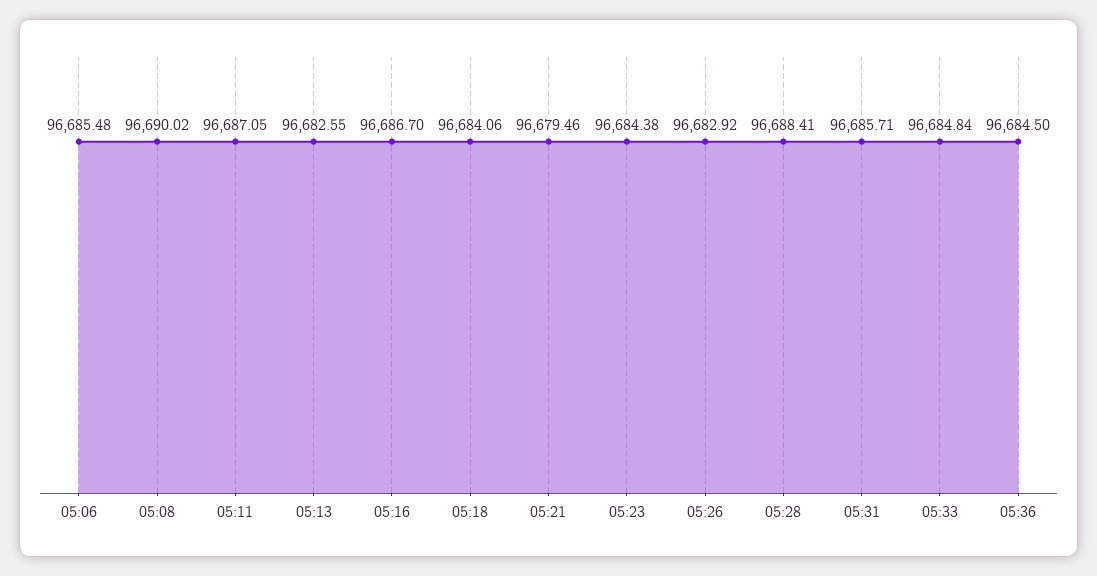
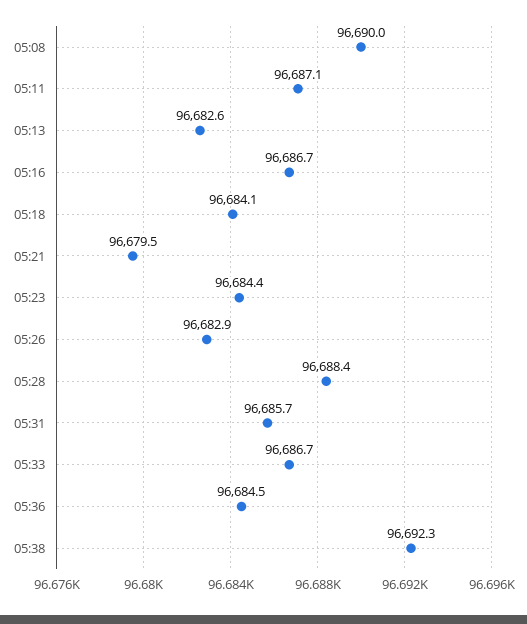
05:06: 96685.48 -> none
05:33: 96684.84 -> 96686.7
05:38: none -> 96692.3

